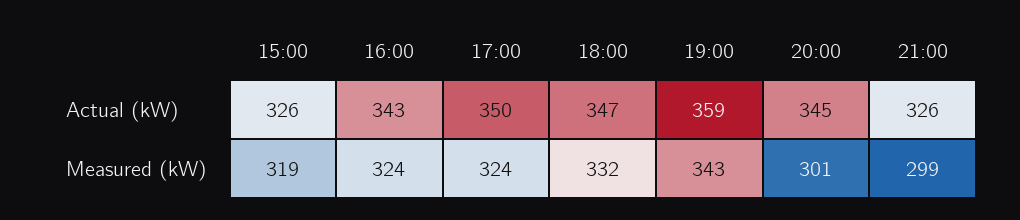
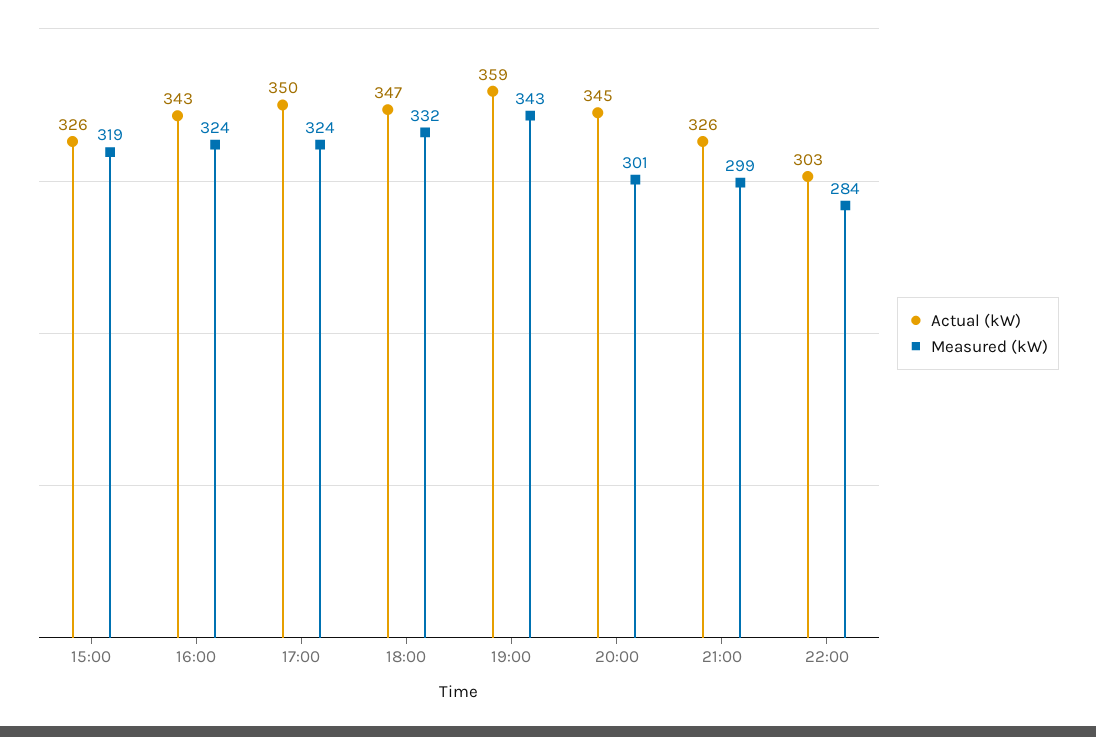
Actual (kW), 22:00: none -> 303
Measured (kW), 22:00: none -> 284

